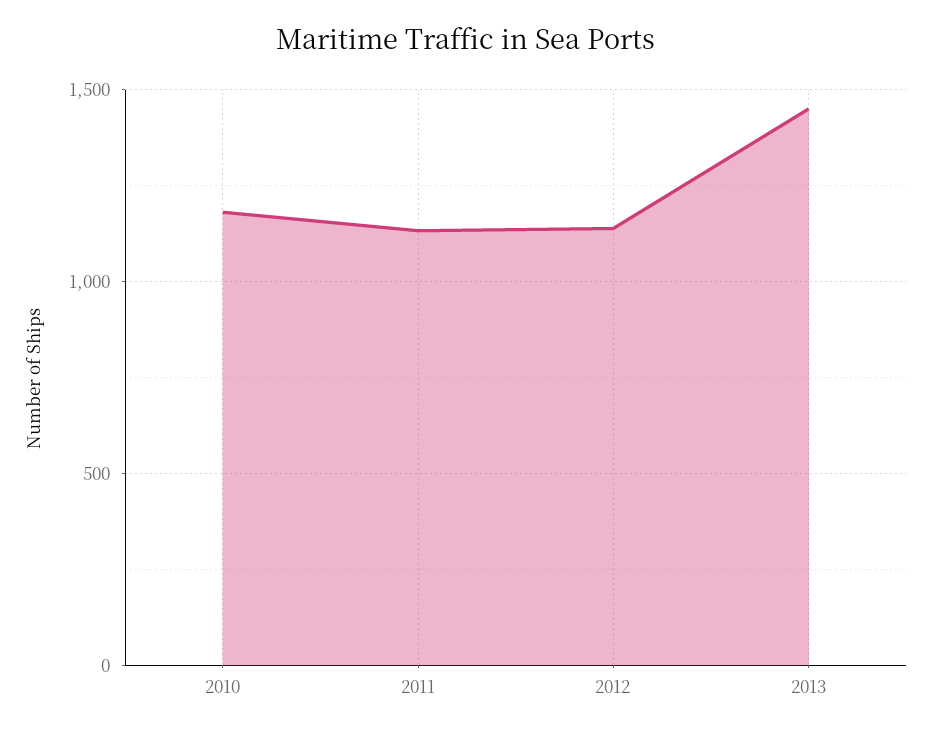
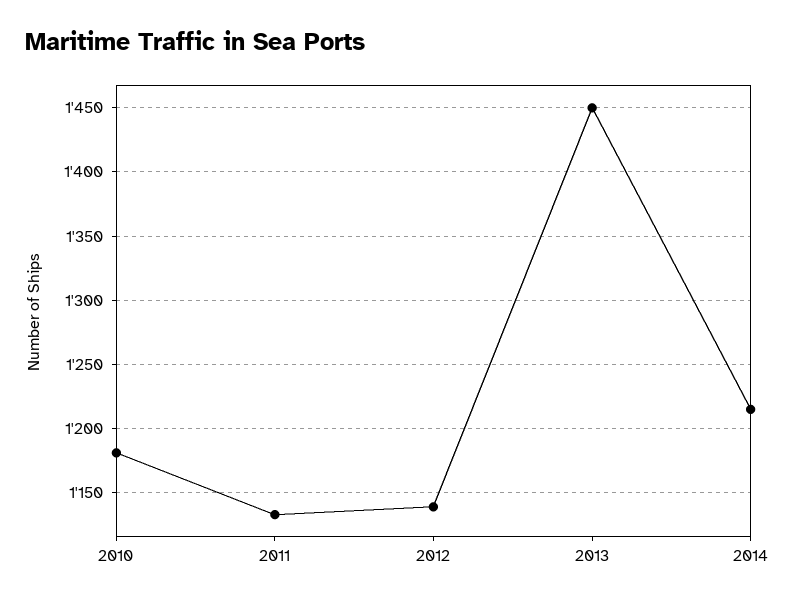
2014: none -> 1215

